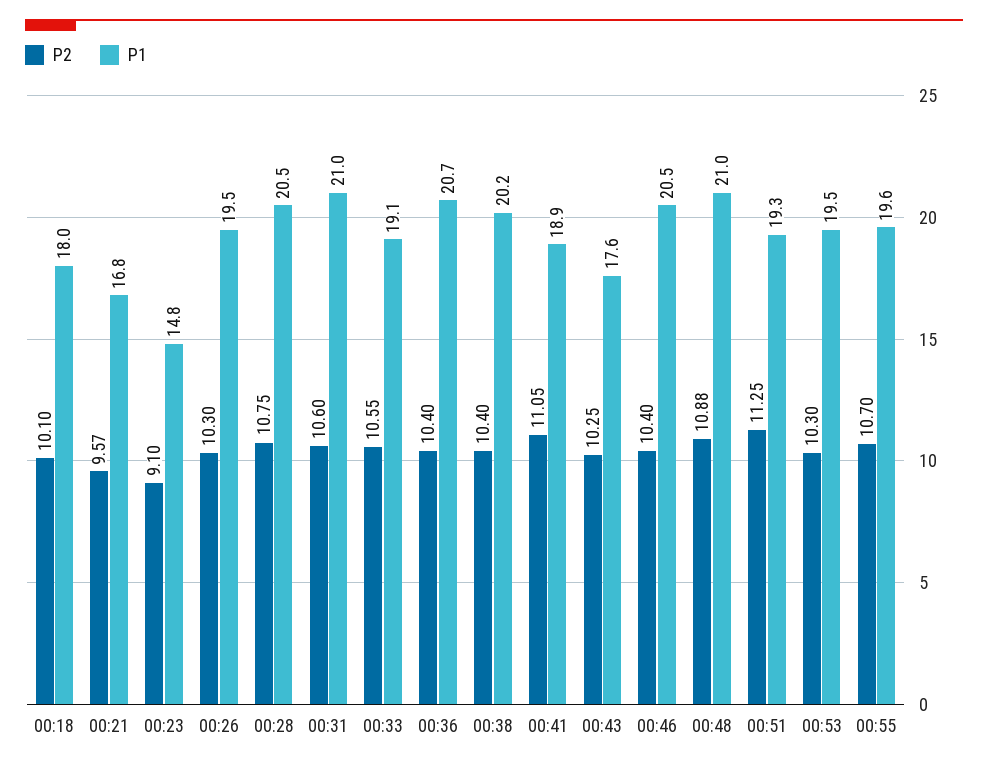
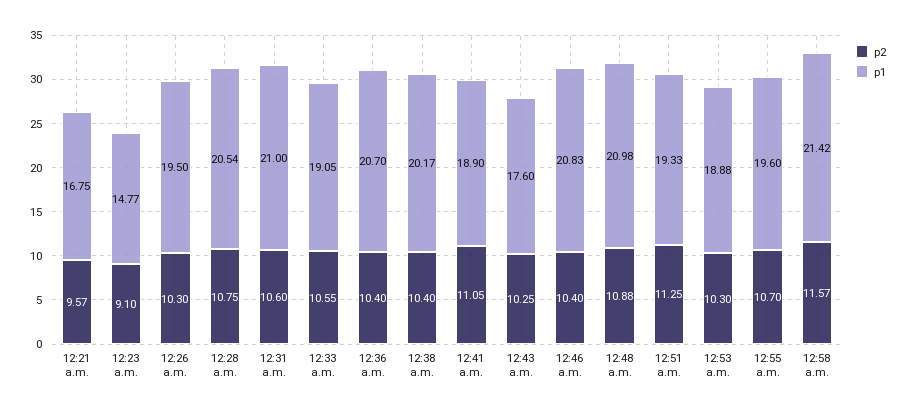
P2, 00:18: 10.1 -> none
P1, 00:18: 18 -> none
P1, 00:46: 20.5 -> 20.83
P1, 00:53: 19.5 -> 18.88
P2, 12:58 a.m.: none -> 11.57
P1, 12:58 a.m.: none -> 21.42

